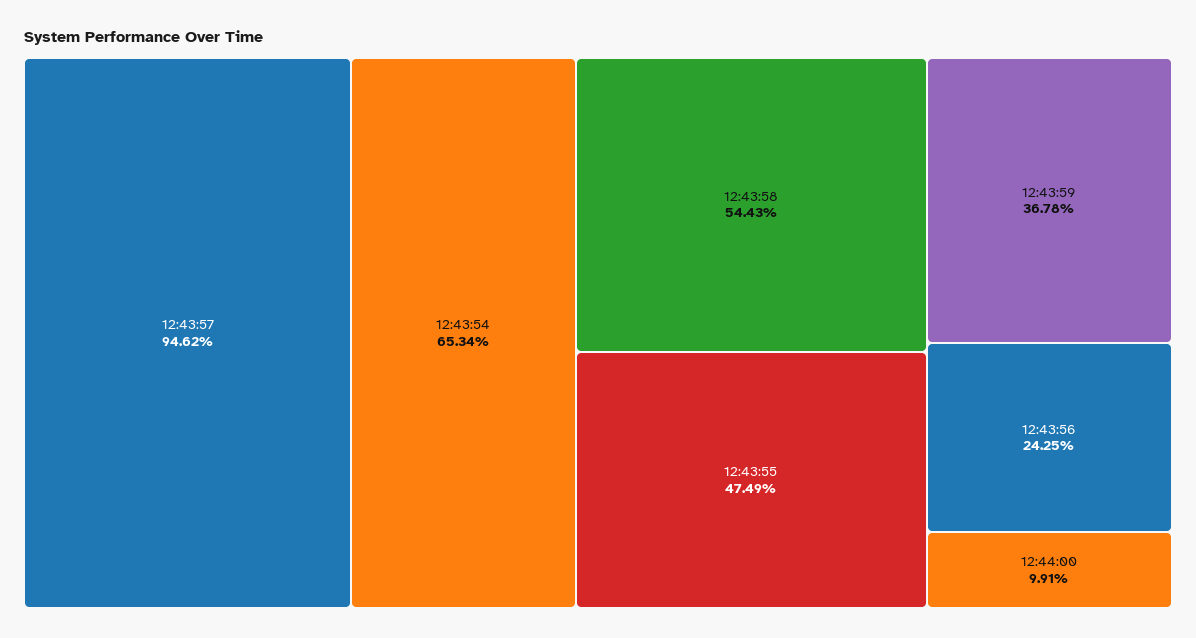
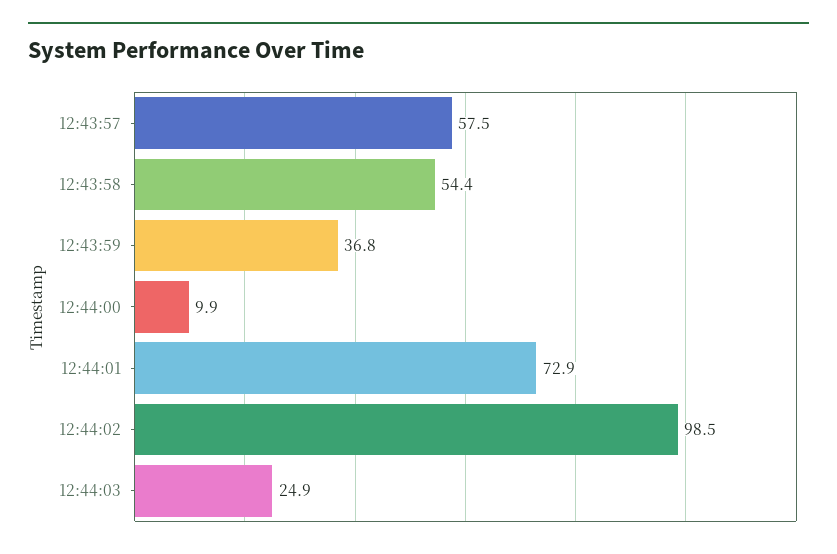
12:43:57: 94.62 -> 57.5
12:43:54: 65.34 -> none
12:43:55: 47.49 -> none
12:43:56: 24.25 -> none
12:44:01: none -> 72.9
12:44:02: none -> 98.5
12:44:03: none -> 24.9

